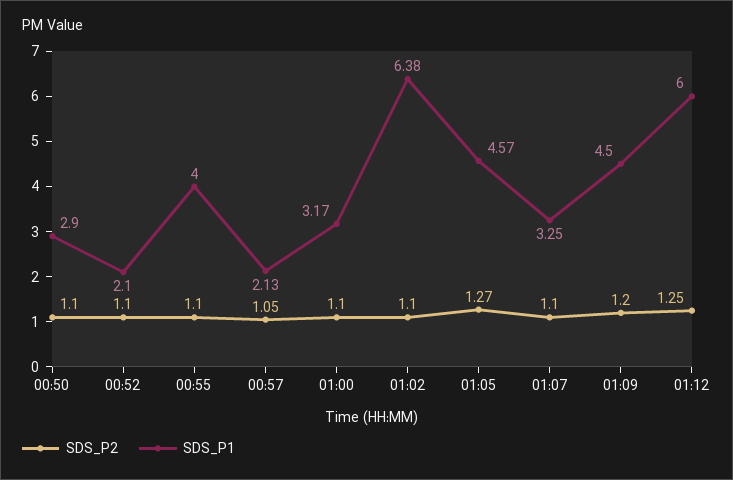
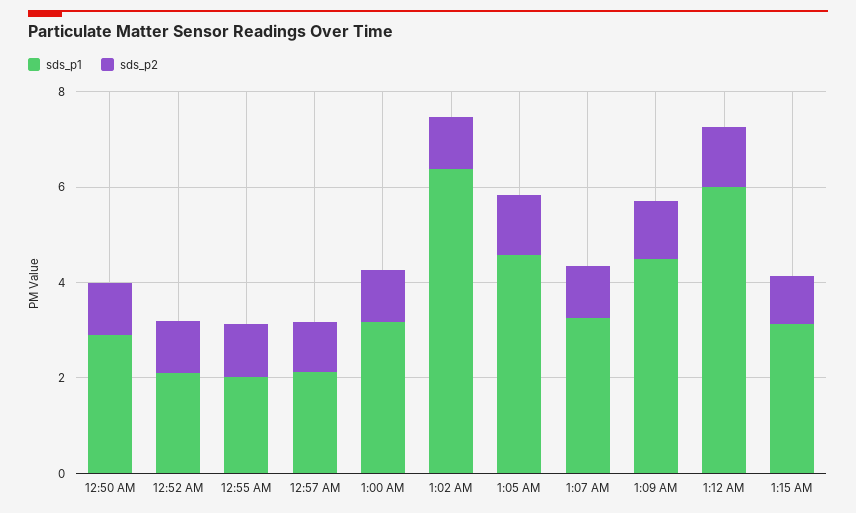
SDS_P1, 00:55: 4 -> 2
SDS_P1, 1:15 AM: none -> 3
SDS_P2, 1:15 AM: none -> 1

